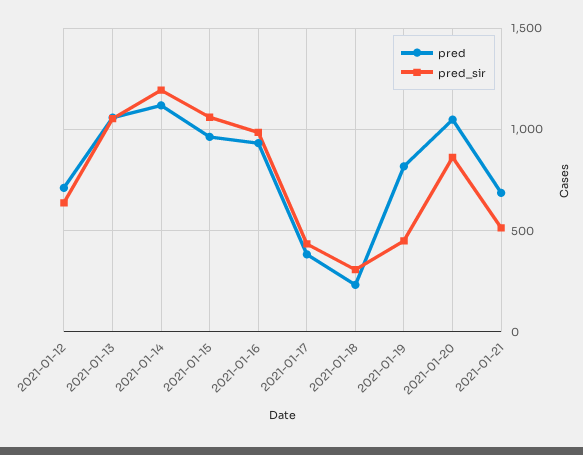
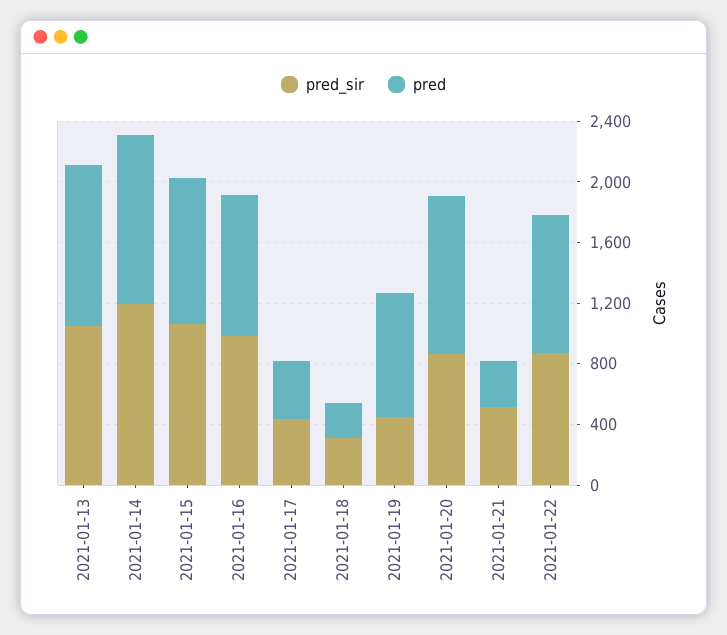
pred, 2021-01-12: 700 -> none
pred_sir, 2021-01-12: 650 -> none
pred, 2021-01-21: 700 -> 300
pred_sir, 2021-01-22: none -> 900
pred, 2021-01-22: none -> 900

